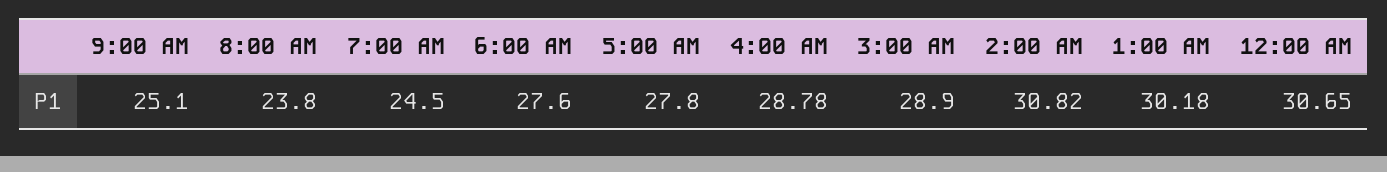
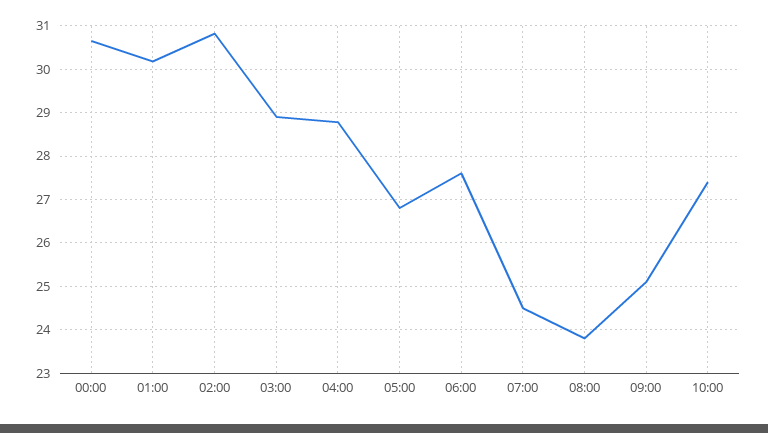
5:00 AM: 27.8 -> 26.8
10:00: none -> 27.4

